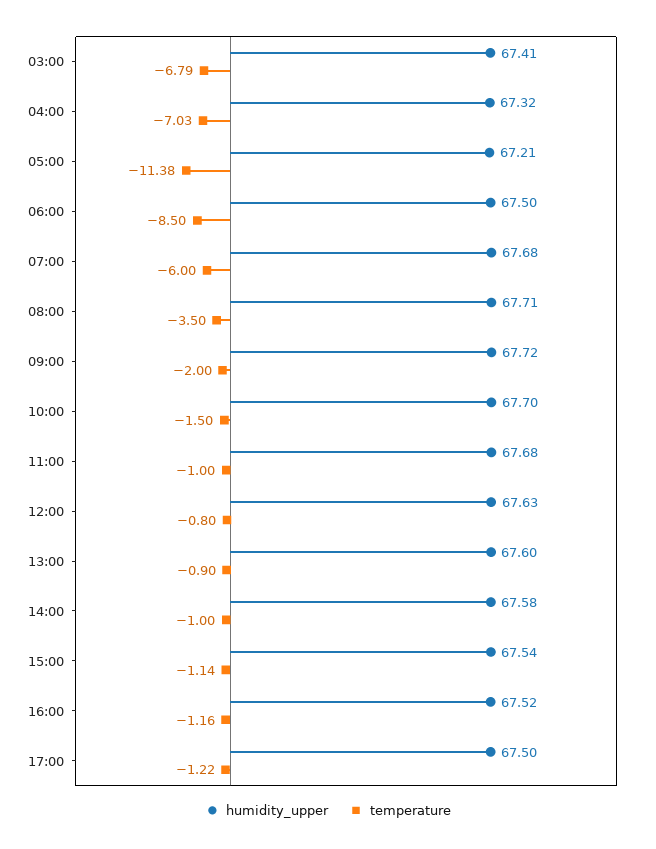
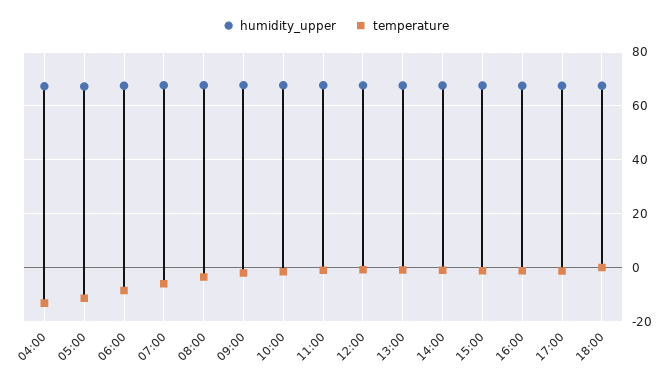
humidity_upper, 03:00: 67.41 -> none
temperature, 03:00: -6.79 -> none
temperature, 04:00: -7.03 -> -12.5
humidity_upper, 18:00: none -> 67.5
temperature, 18:00: none -> 0

